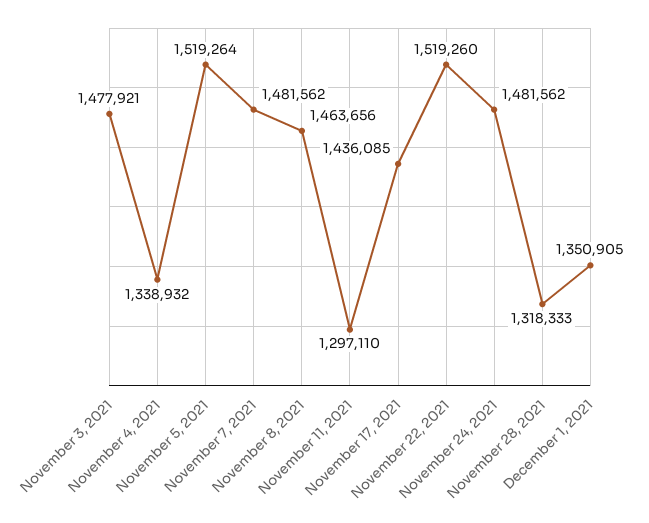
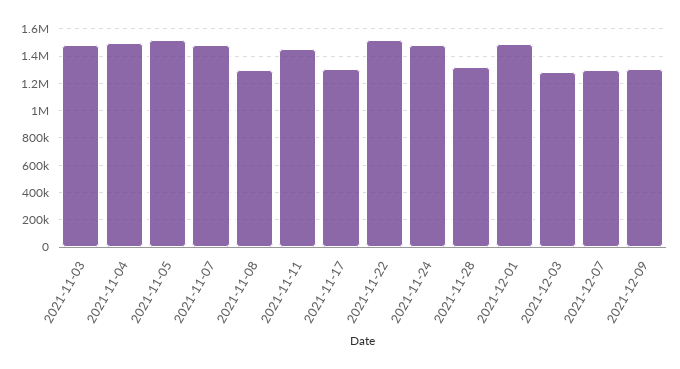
November 4, 2021: 1338932 -> 1500000
November 8, 2021: 1463656 -> 1300000
November 11, 2021: 1297110 -> 1450000
November 17, 2021: 1436085 -> 1300000
December 1, 2021: 1350905 -> 1500000
2021-12-03: none -> 1300000
2021-12-07: none -> 1300000
2021-12-09: none -> 1300000

